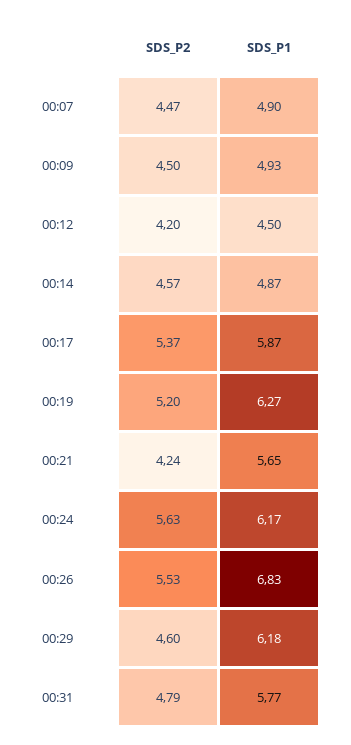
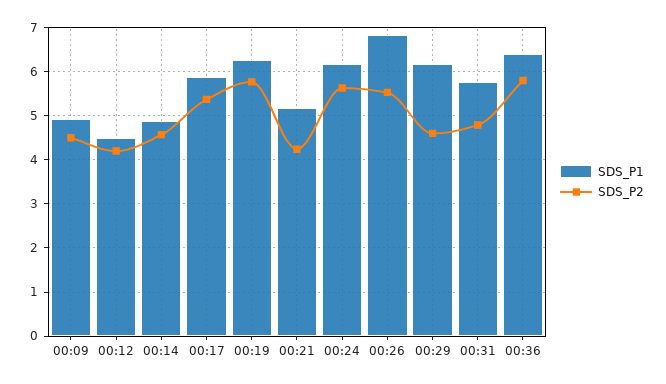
SDS_P2, 00:07: 4.47 -> none
SDS_P1, 00:07: 4.9 -> none
SDS_P2, 00:19: 5.2 -> 5.8
SDS_P1, 00:21: 5.65 -> 5.2
SDS_P1, 00:36: none -> 6.4
SDS_P2, 00:36: none -> 5.8

